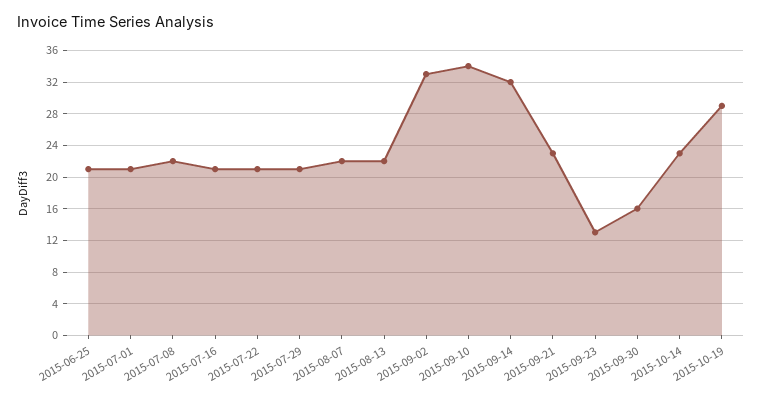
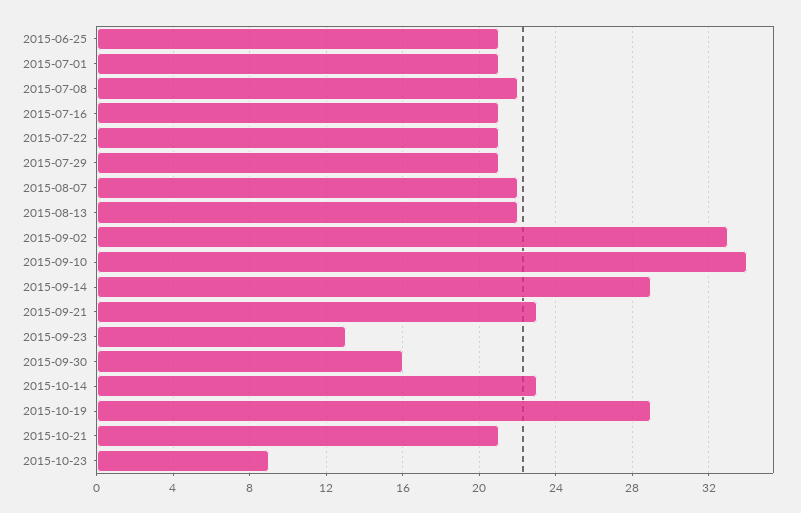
2015-09-14: 32 -> 29
2015-10-21: none -> 21
2015-10-23: none -> 9

